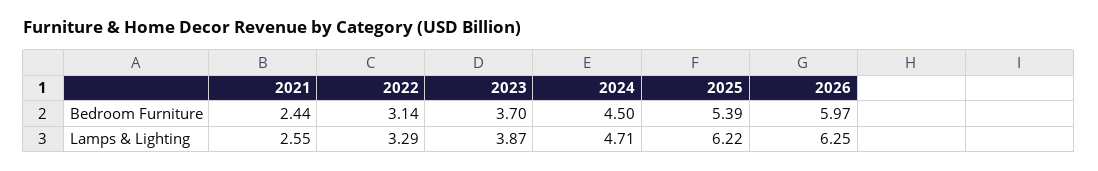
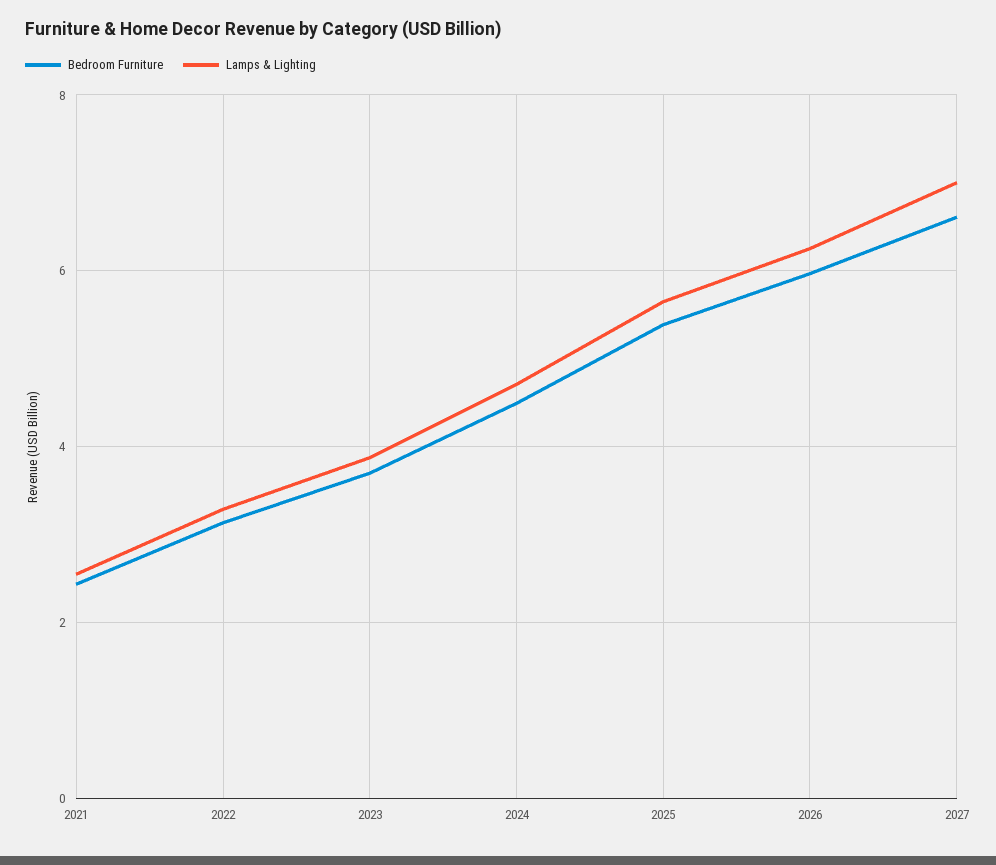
Lamps & Lighting, 2025: 6.22 -> 5.6
Bedroom Furniture, 2027: none -> 6.6
Lamps & Lighting, 2027: none -> 7

